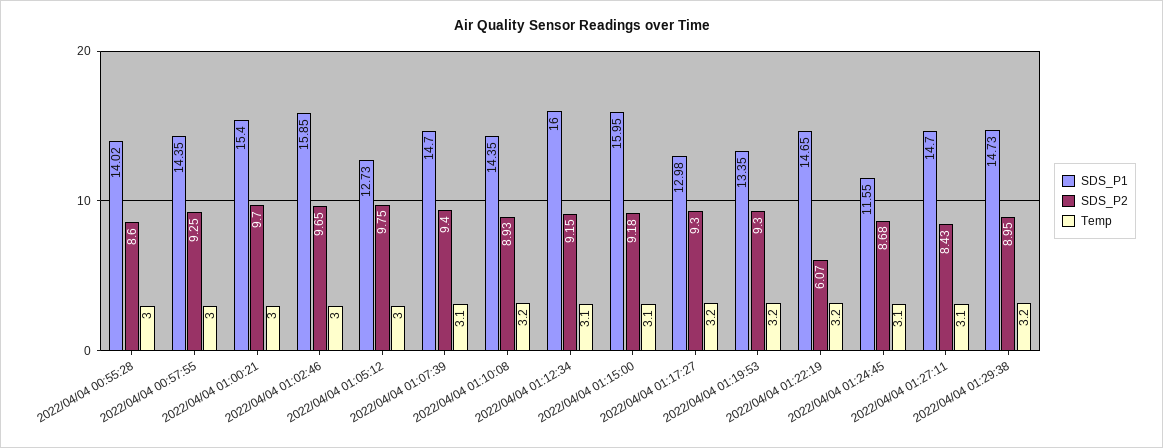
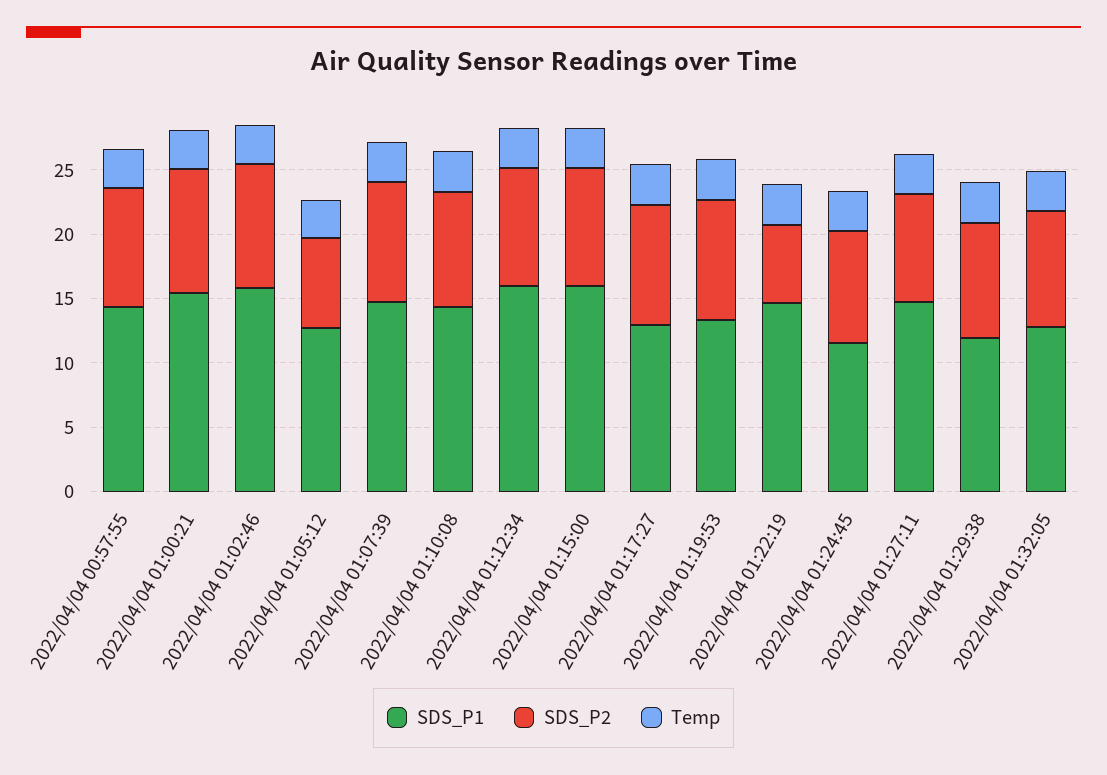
SDS_P1, 2022/04/04 00:55:28: 14.02 -> none
SDS_P2, 2022/04/04 00:55:28: 8.6 -> none
Temp, 2022/04/04 00:55:28: 3 -> none
SDS_P2, 2022/04/04 01:05:12: 9.75 -> 7
SDS_P1, 2022/04/04 01:29:38: 14.73 -> 12
SDS_P1, 2022/04/04 01:32:05: none -> 13
SDS_P2, 2022/04/04 01:32:05: none -> 9
Temp, 2022/04/04 01:32:05: none -> 3

